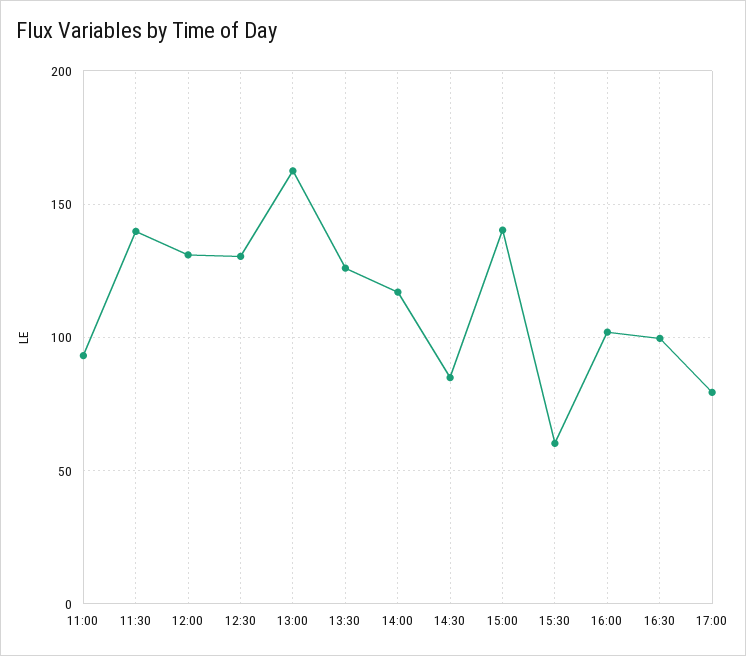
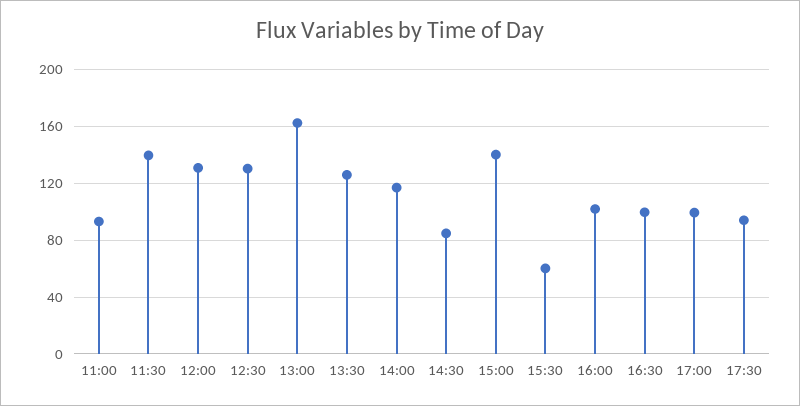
17:00: 80 -> 100
17:30: none -> 95

